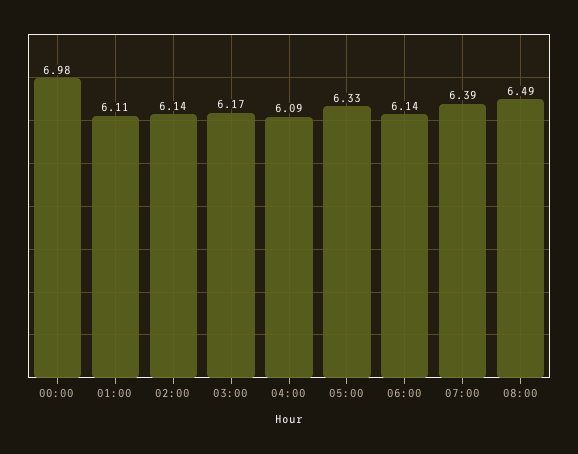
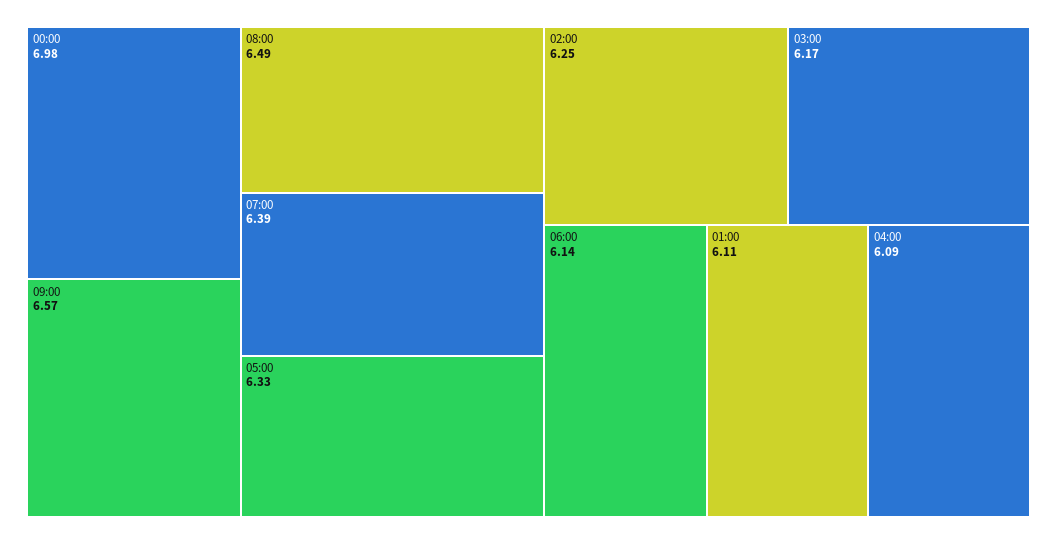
02:00: 6.14 -> 6.25
09:00: none -> 6.57

